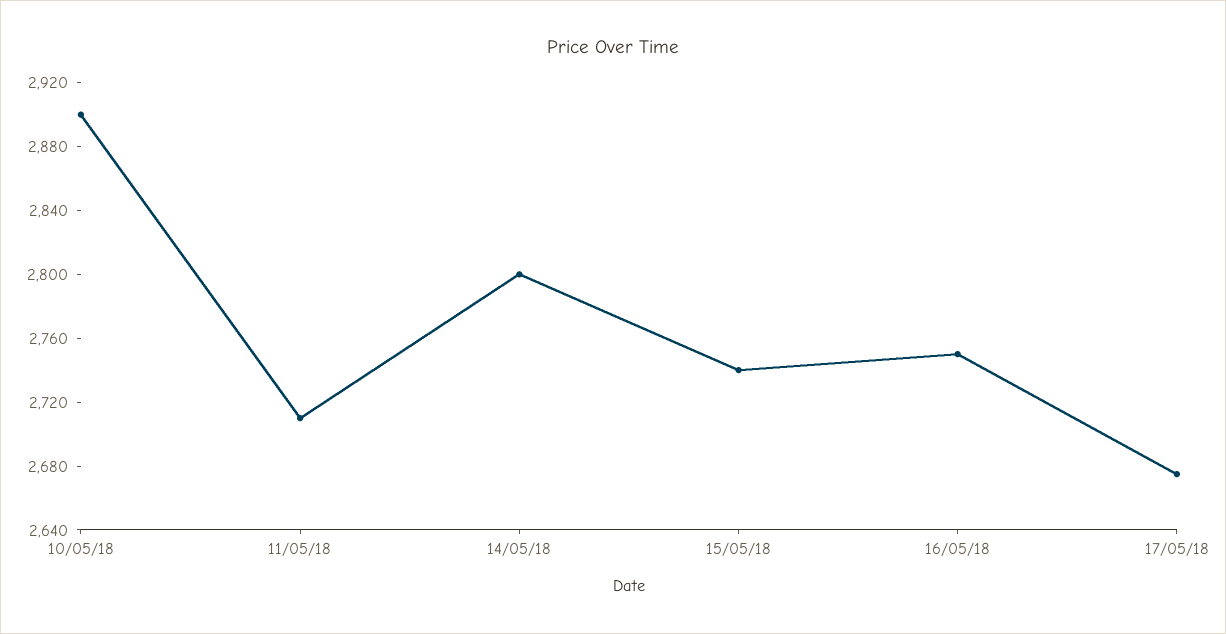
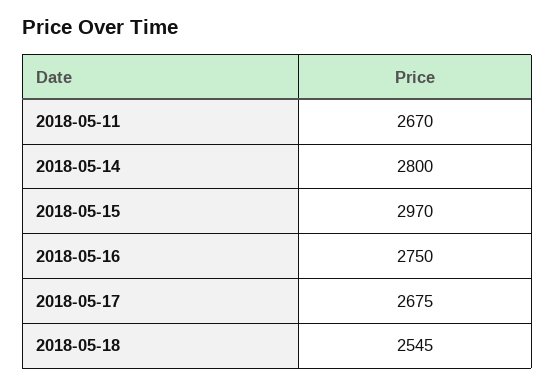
10/05/18: 2900 -> none
11/05/18: 2710 -> 2670
15/05/18: 2740 -> 2970
2018-05-18: none -> 2545

